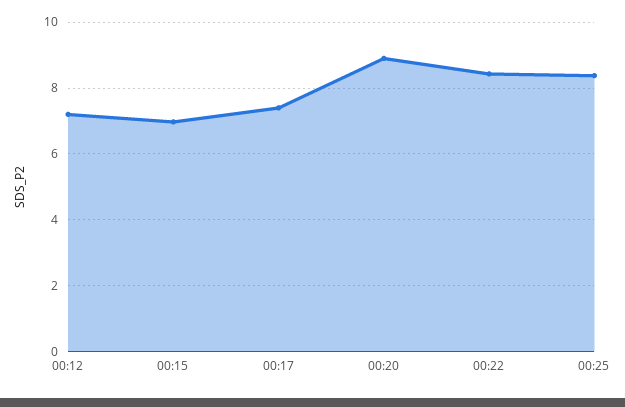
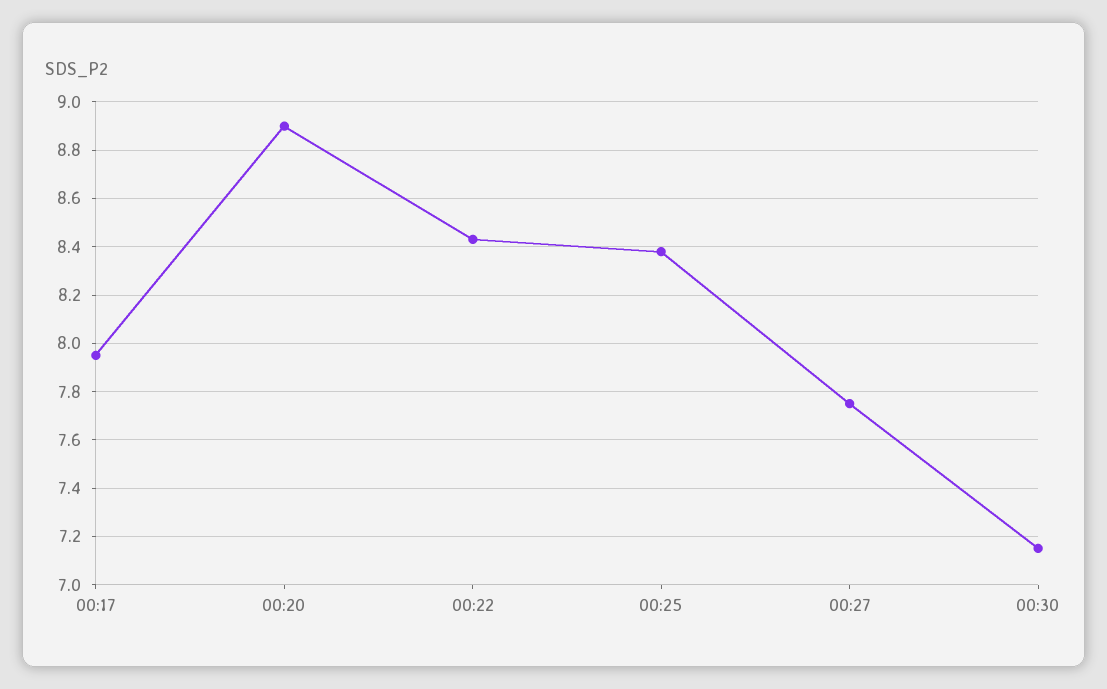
00:12: 7.2 -> none
00:15: 7 -> none
00:17: 7.4 -> 7.95
00:27: none -> 7.75
00:30: none -> 7.15

